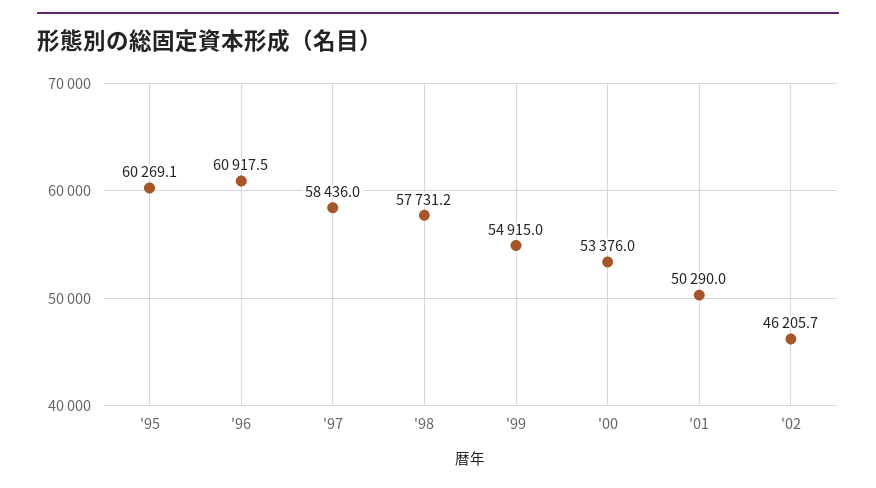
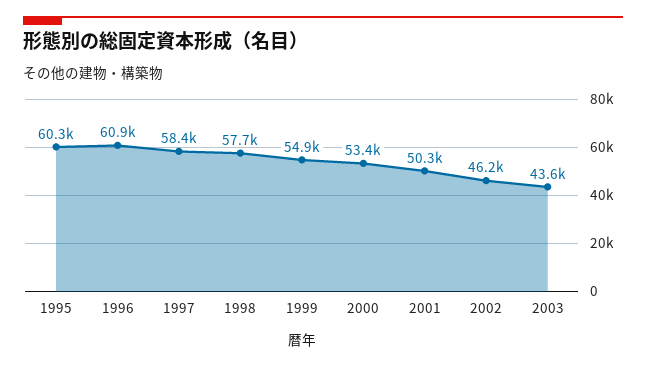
2003: none -> 43600

